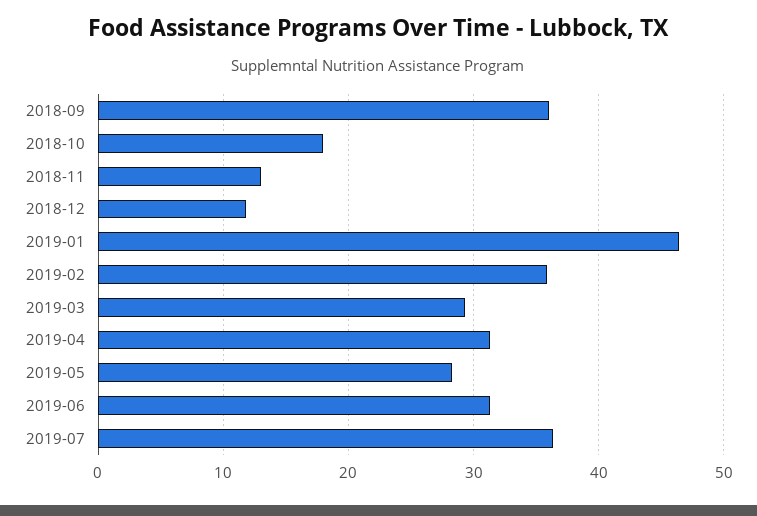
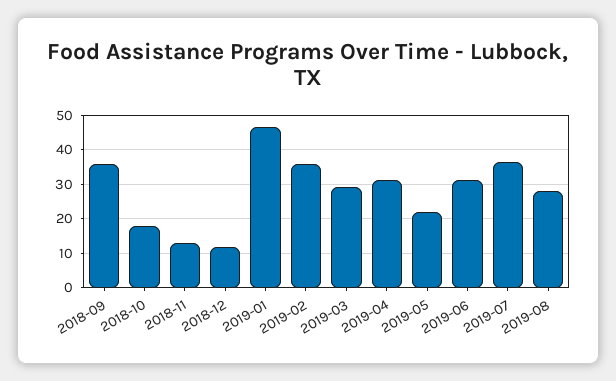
2019-05: 28 -> 22
2019-08: none -> 28

